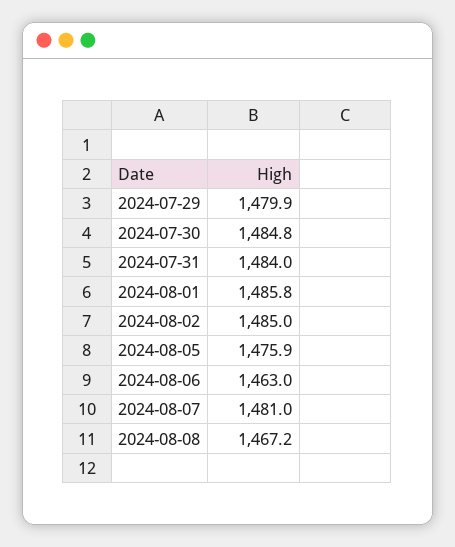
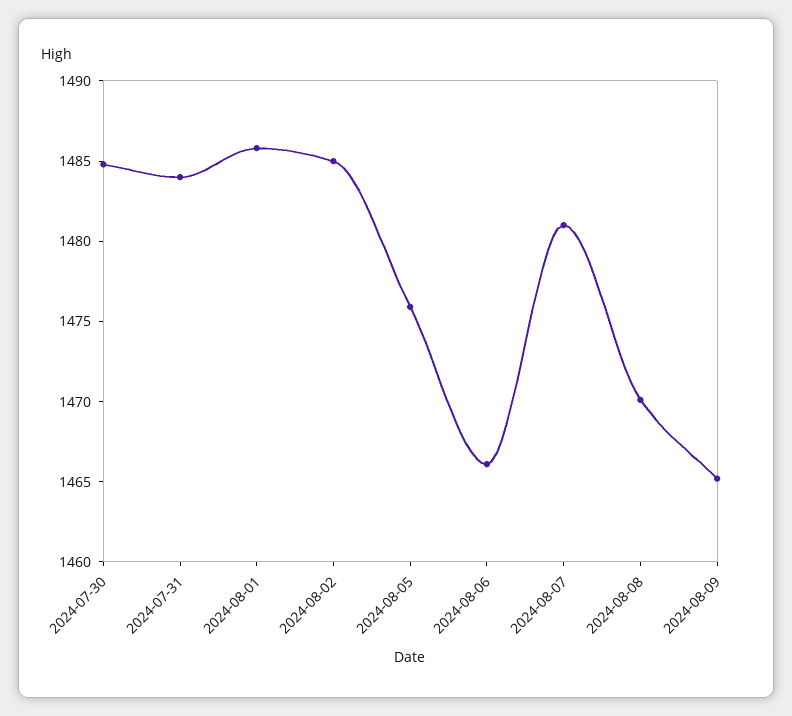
2024-07-29: 1479.9 -> none
2024-08-06: 1463 -> 1466
2024-08-08: 1467.2 -> 1470
2024-08-09: none -> 1465

